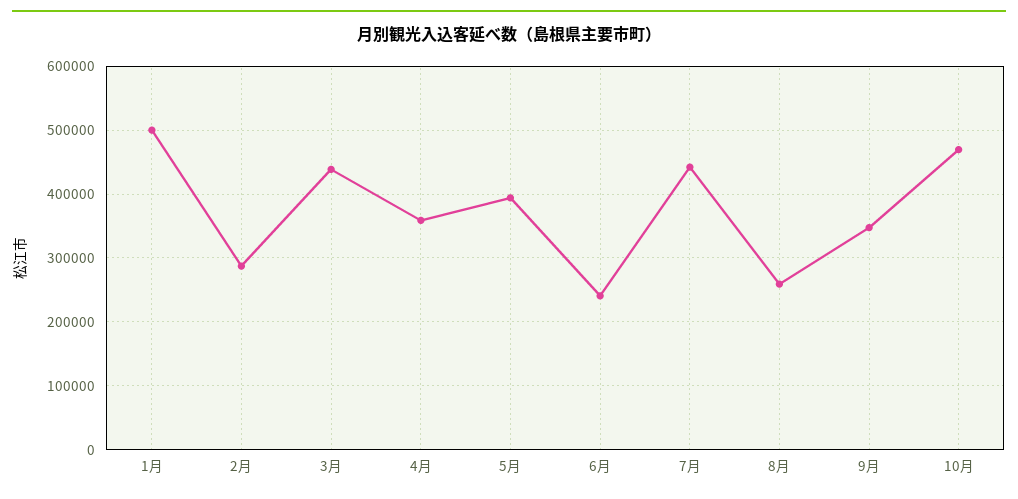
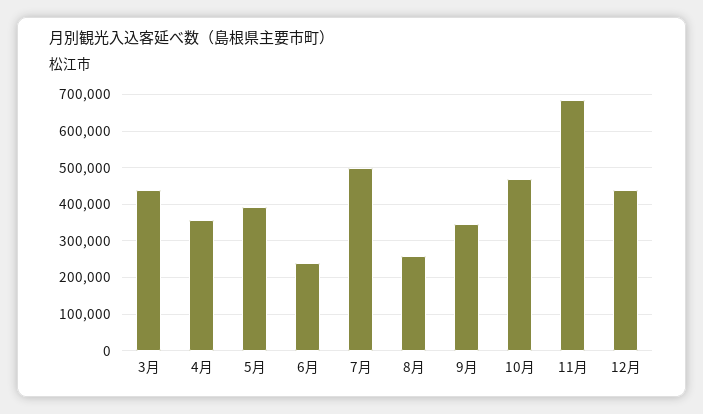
1月: 500000 -> none
2月: 290000 -> none
7月: 440000 -> 500000
11月: none -> 680000
12月: none -> 440000

